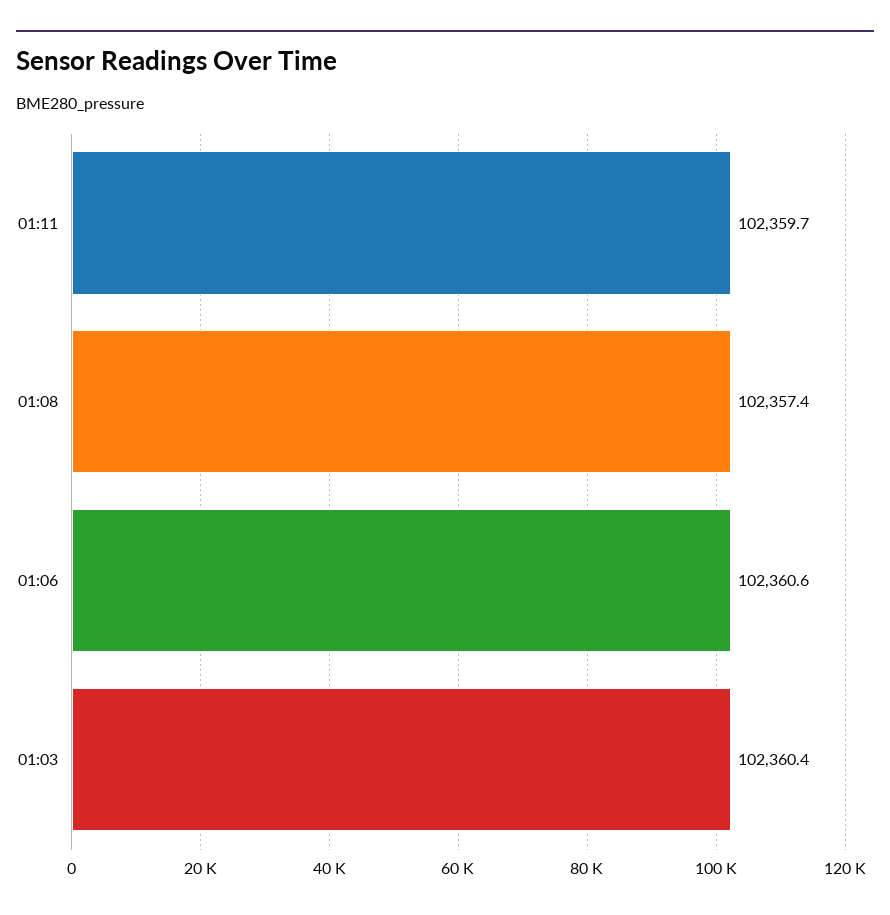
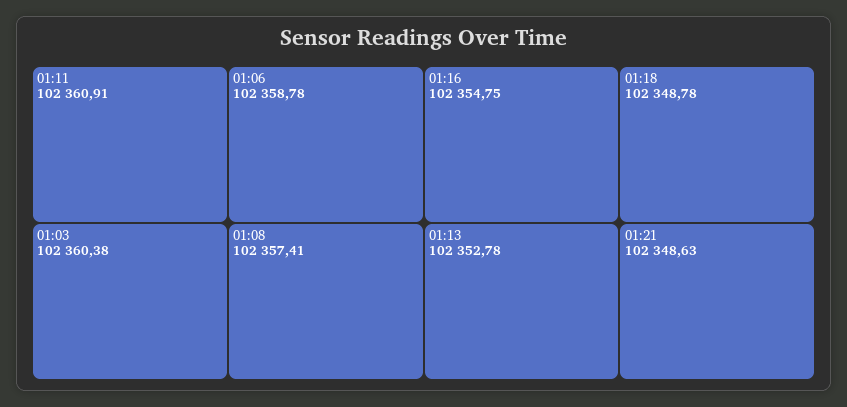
01:11: 102359.7 -> 102360.91
01:06: 102360.6 -> 102358.78
01:16: none -> 102354.75
01:13: none -> 102352.78
01:18: none -> 102348.78
01:21: none -> 102348.63

